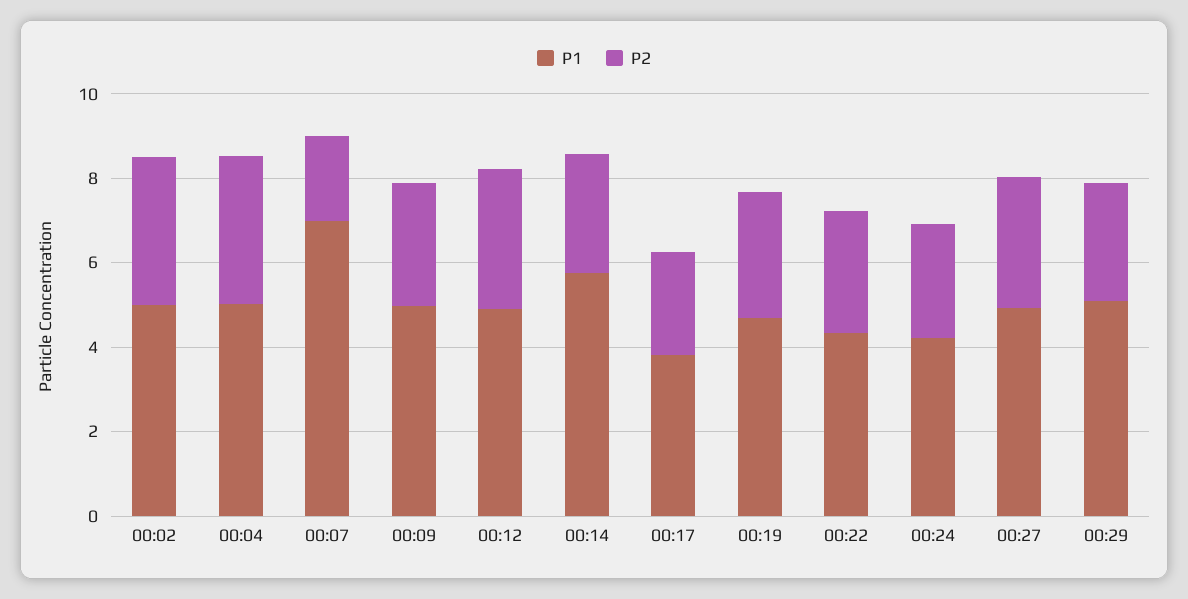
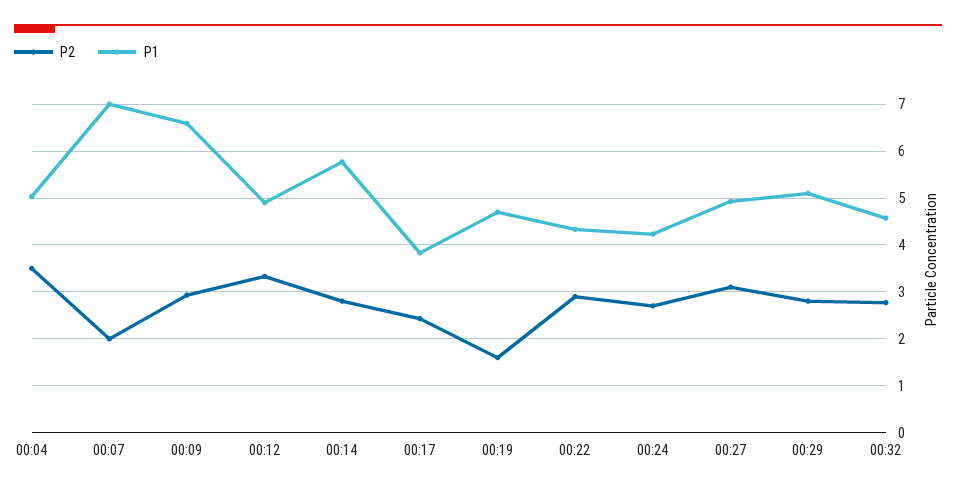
P1, 00:02: 5 -> none
P2, 00:02: 3.5 -> none
P1, 00:09: 5 -> 6.6
P2, 00:19: 3 -> 1.6
P2, 00:32: none -> 2.8
P1, 00:32: none -> 4.6

